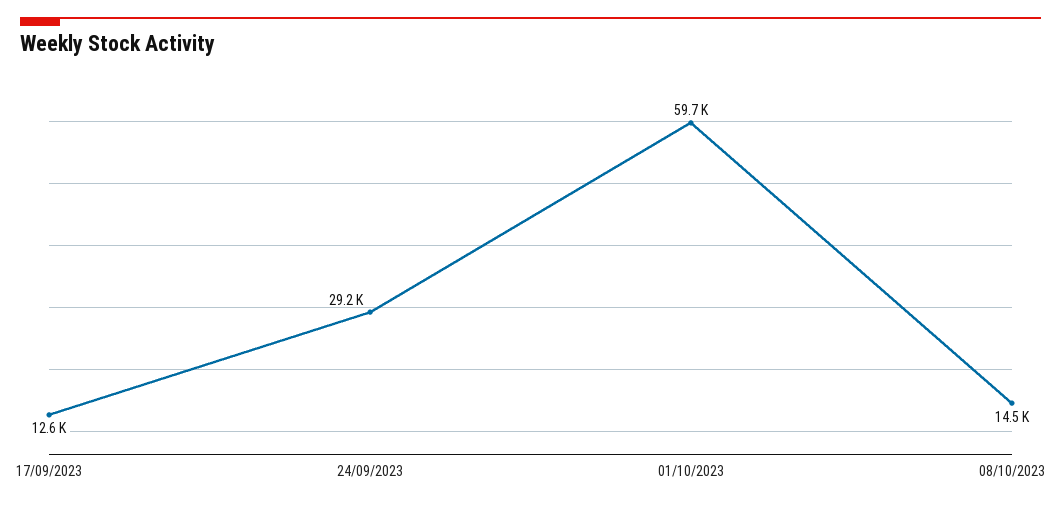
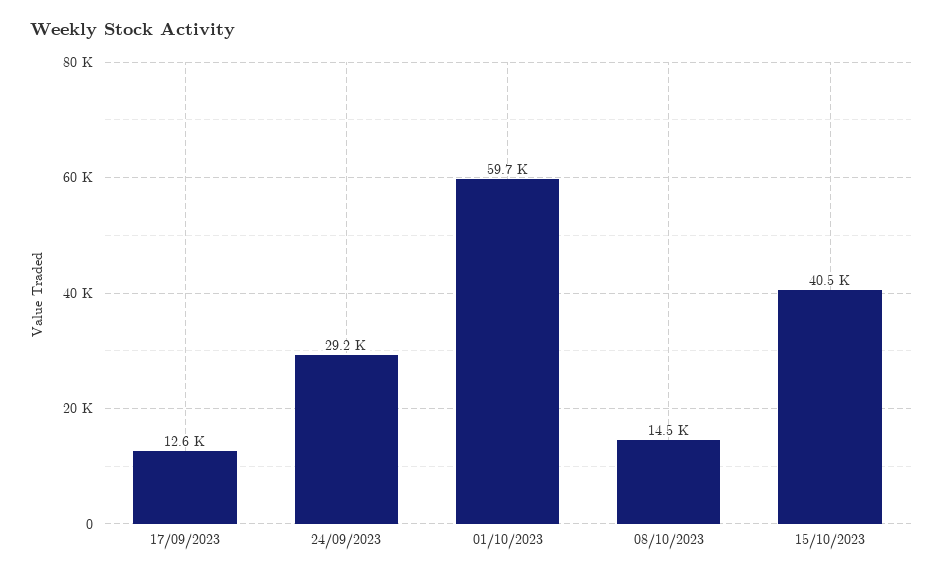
15/10/2023: none -> 40500

